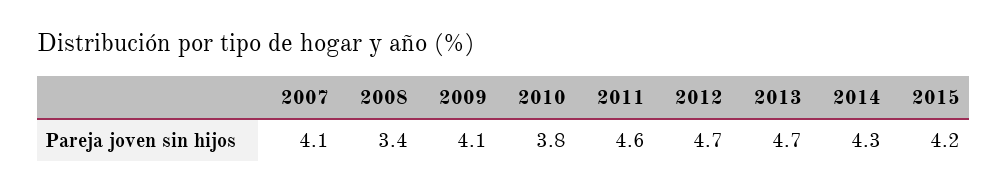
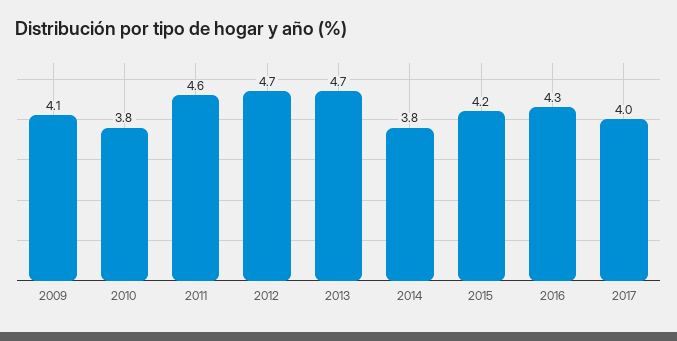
2007: 4.1 -> none
2008: 3.4 -> none
2014: 4.3 -> 3.8
2016: none -> 4.3
2017: none -> 4

